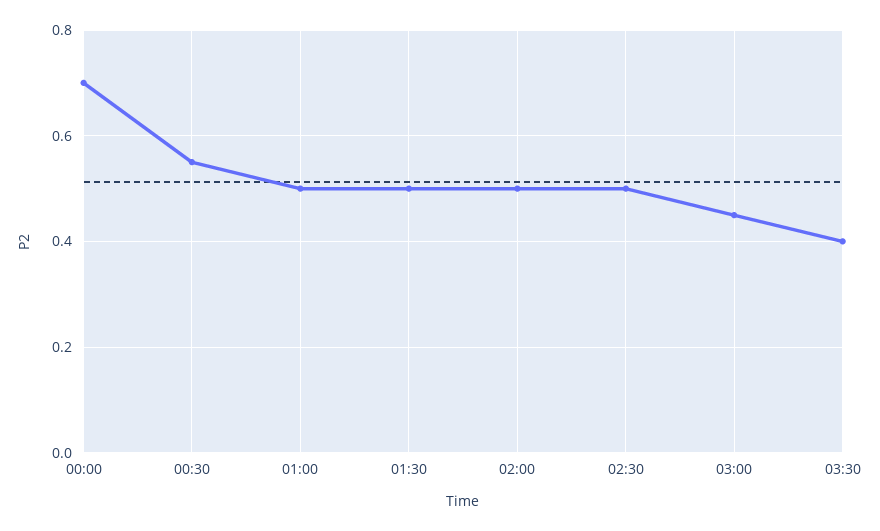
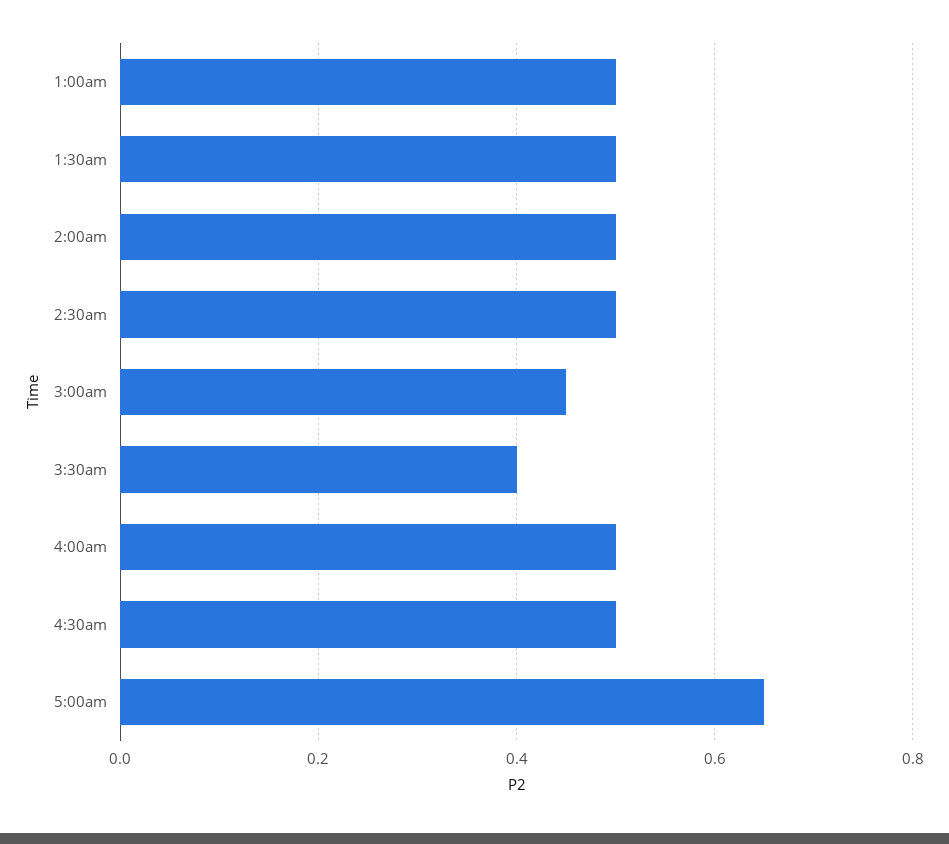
00:00: 0.7 -> none
00:30: 0.55 -> none
4:00am: none -> 0.5
4:30am: none -> 0.5
5:00am: none -> 0.65

